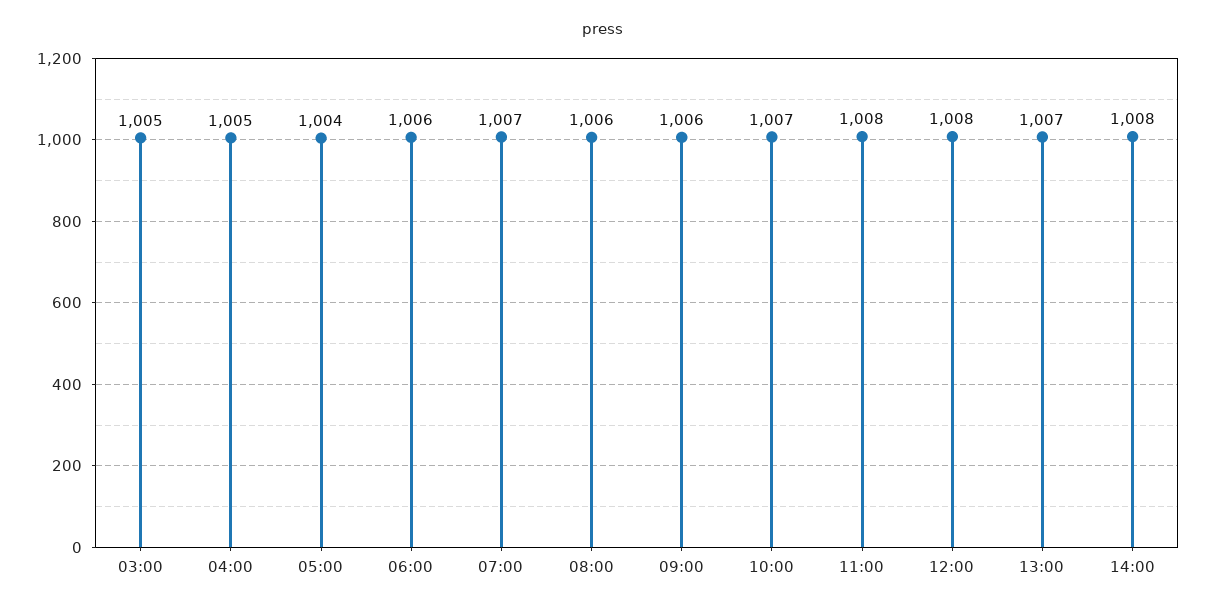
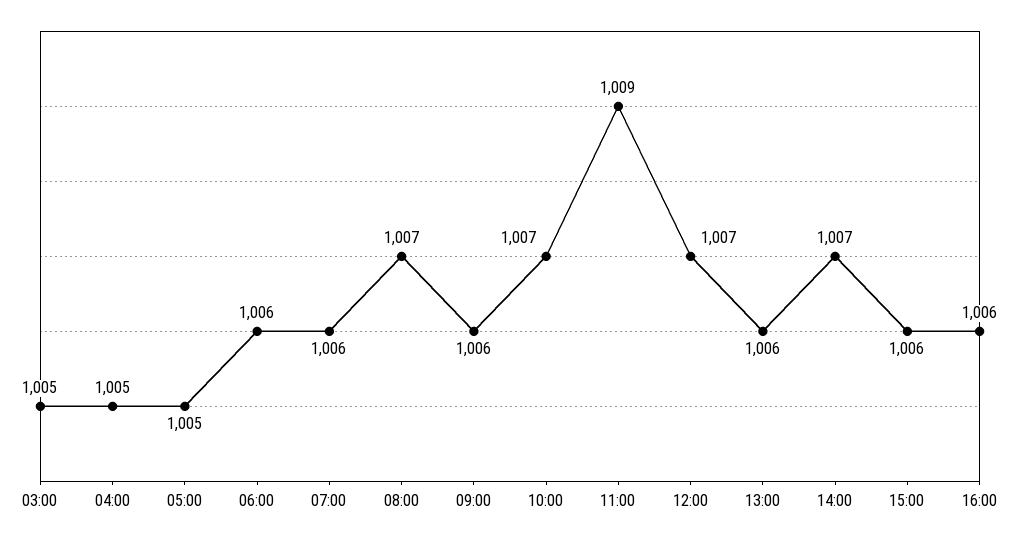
05:00: 1004 -> 1005
07:00: 1007 -> 1006
08:00: 1006 -> 1007
11:00: 1008 -> 1009
12:00: 1008 -> 1007
13:00: 1007 -> 1006
14:00: 1008 -> 1007
15:00: none -> 1006
16:00: none -> 1006

